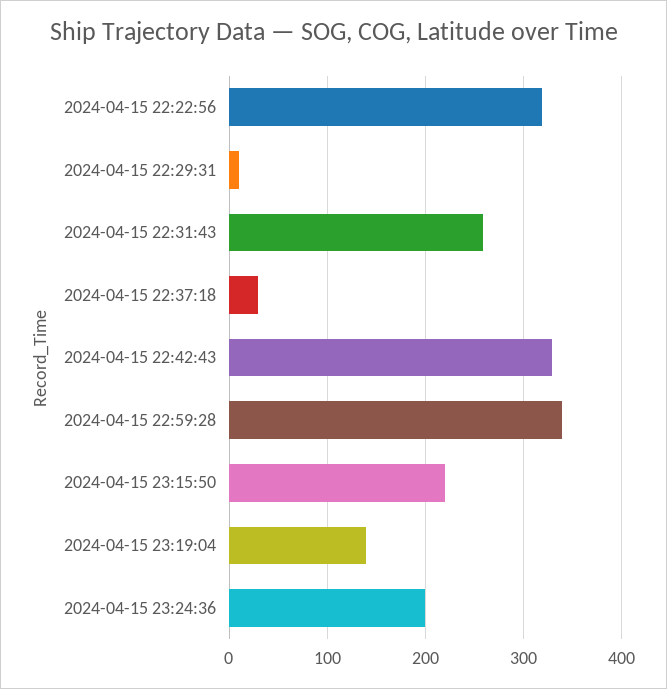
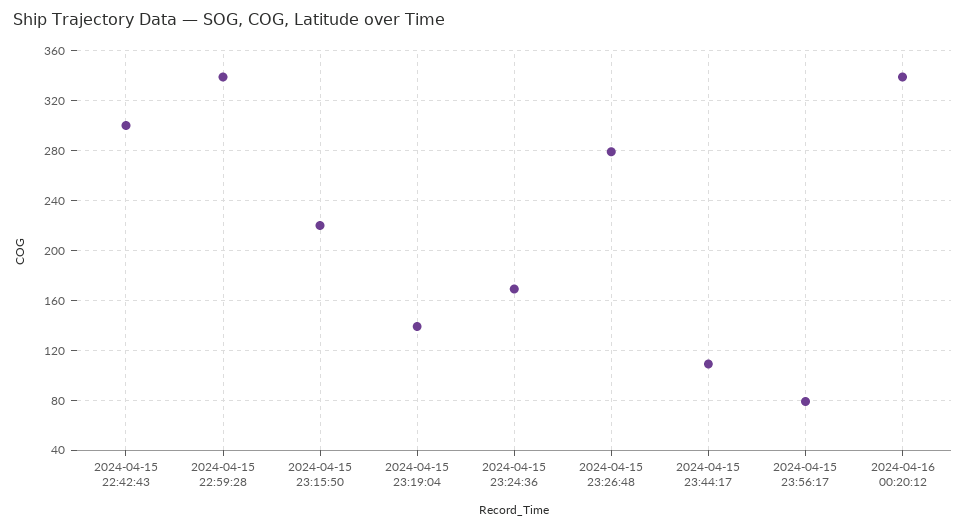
2024-04-15 22:22:56: 320 -> none
2024-04-15 22:29:31: 10 -> none
2024-04-15 22:31:43: 260 -> none
2024-04-15 22:37:18: 30 -> none
2024-04-15 22:42:43: 330 -> 300
2024-04-15 23:24:36: 200 -> 170
2024-04-15 23:26:48: none -> 280
2024-04-15 23:44:17: none -> 110
2024-04-15 23:56:17: none -> 80
2024-04-16 00:20:12: none -> 340

